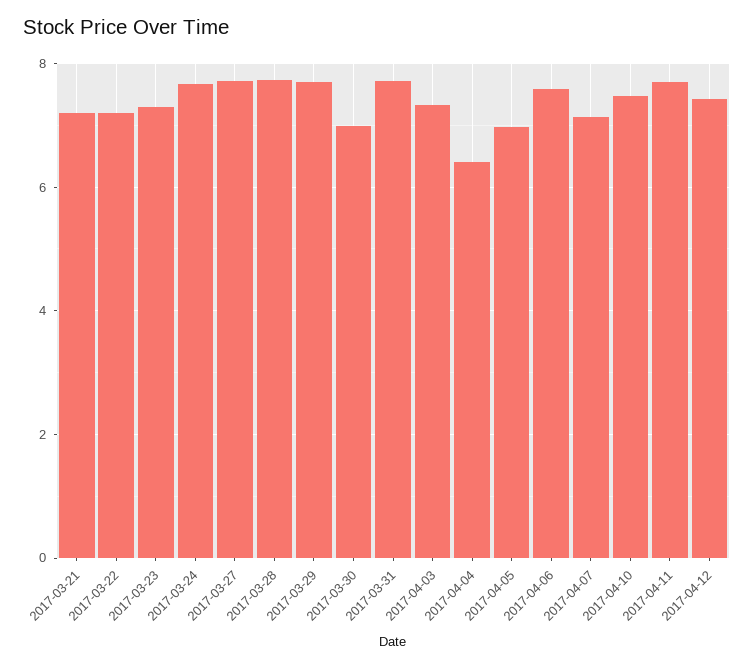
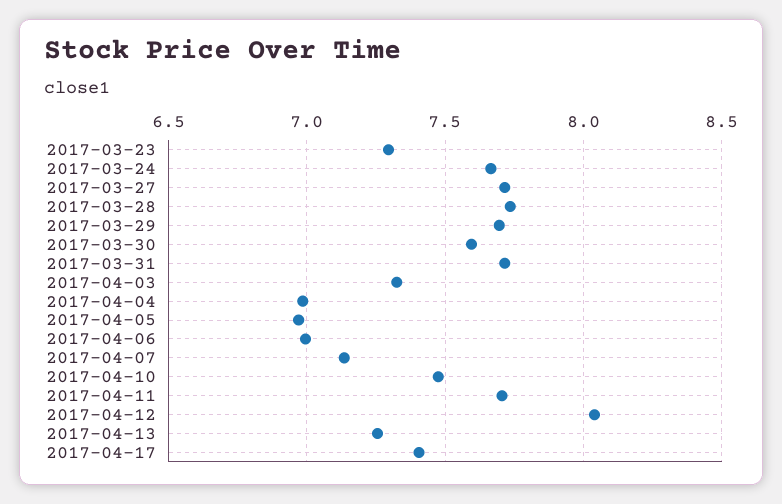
2017-03-21: 7.2 -> none
2017-03-22: 7.2 -> none
2017-03-30: 7 -> 7.6
2017-04-04: 6.4 -> 7
2017-04-06: 7.6 -> 7
2017-04-12: 7.4 -> 8.05
2017-04-13: none -> 7.25
2017-04-17: none -> 7.4

